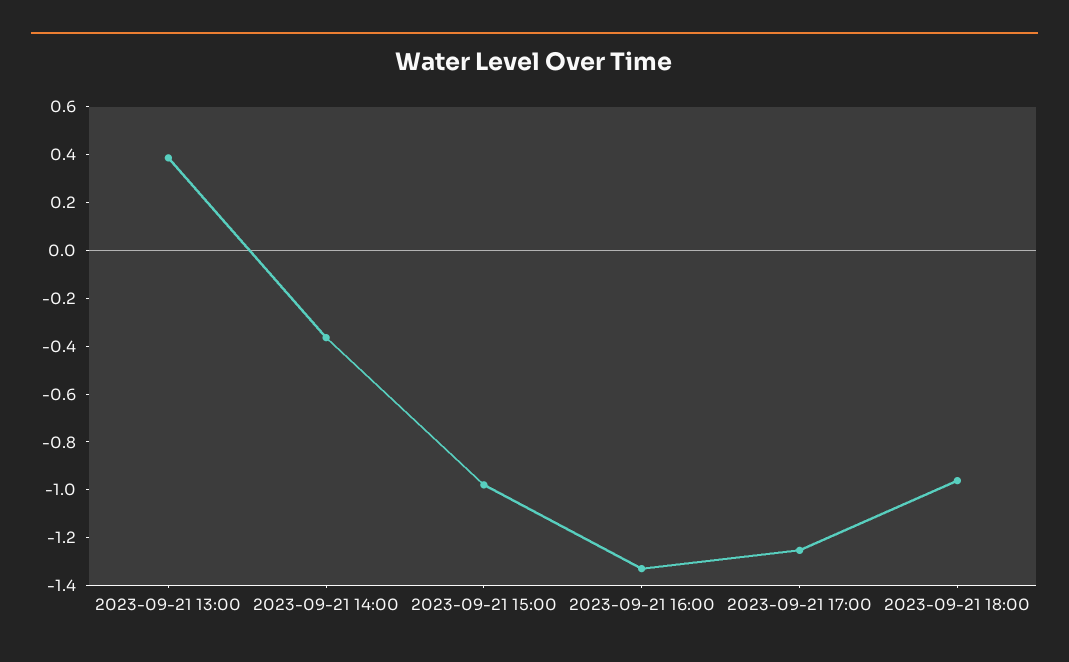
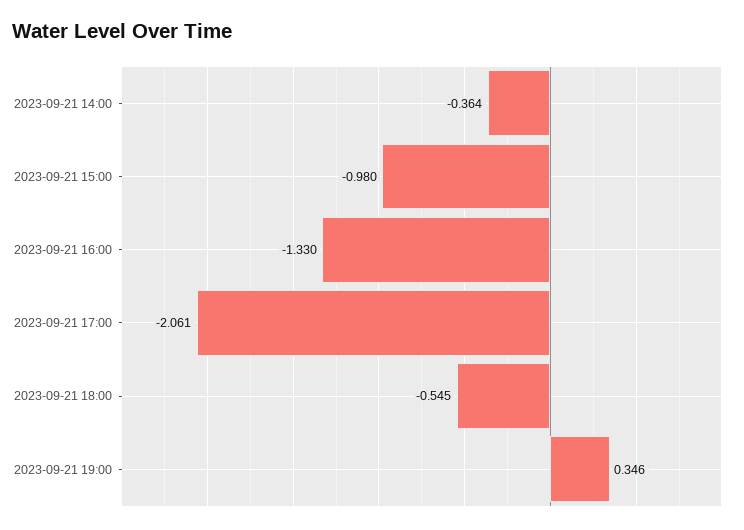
2023-09-21 13:00: 0.4 -> none
2023-09-21 17:00: -1.25 -> -2.061
2023-09-21 18:00: -0.95 -> -0.545
2023-09-21 19:00: none -> 0.346

